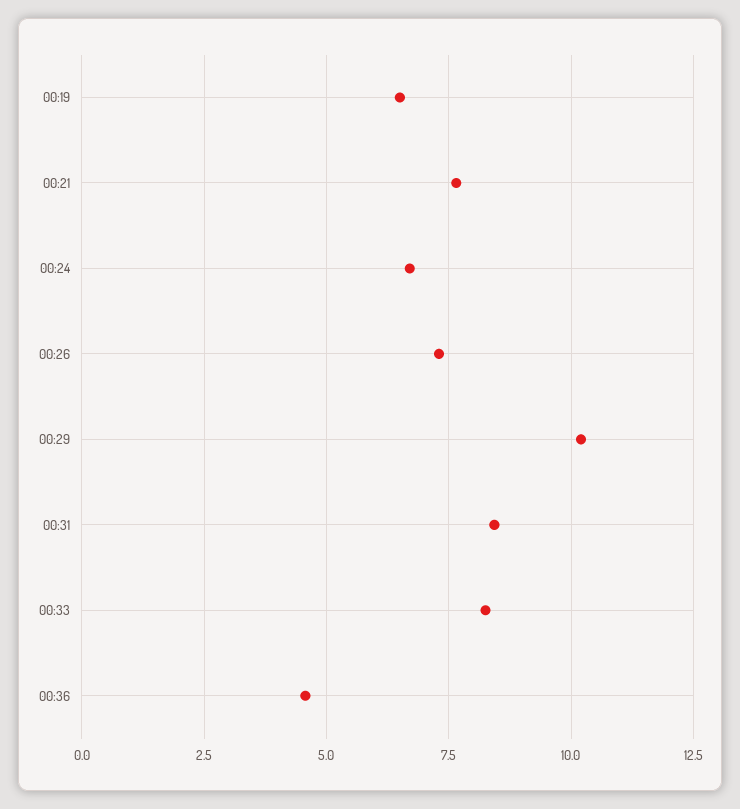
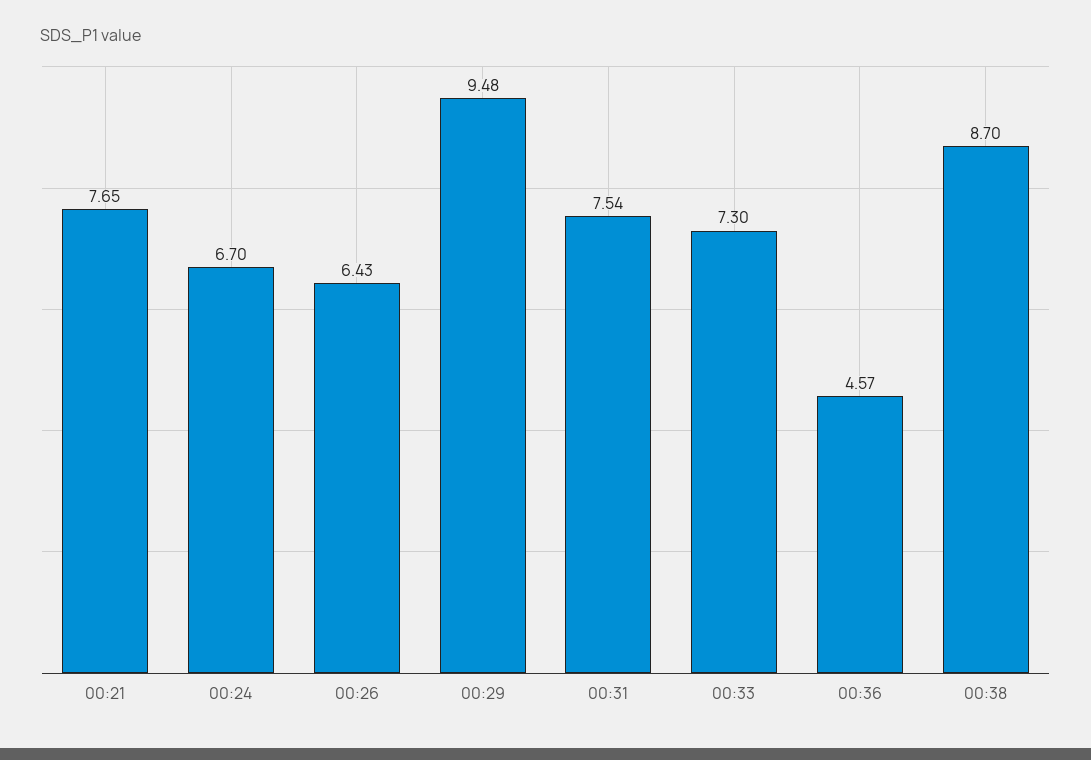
00:19: 6.5 -> none
00:26: 7.25 -> 6.43
00:29: 10.25 -> 9.48
00:31: 8.5 -> 7.54
00:33: 8.25 -> 7.3
00:38: none -> 8.7

